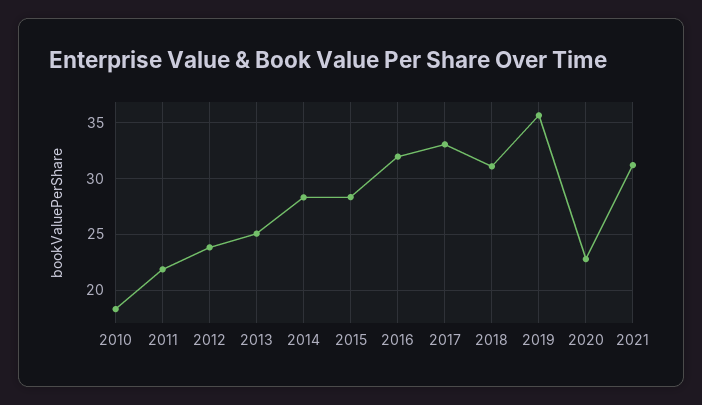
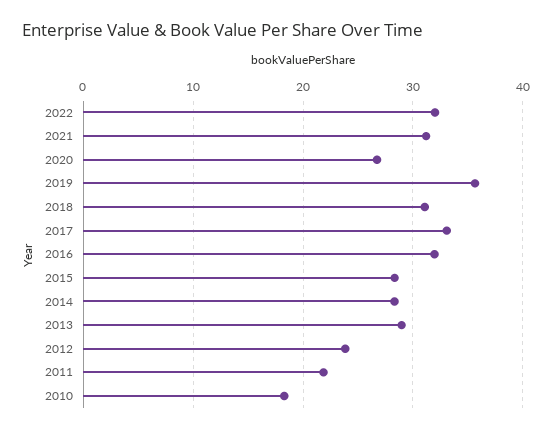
2013: 25 -> 29
2020: 23 -> 27
2022: none -> 32

